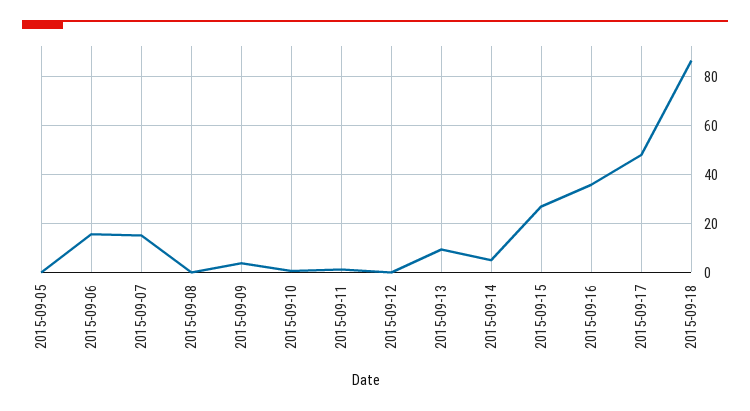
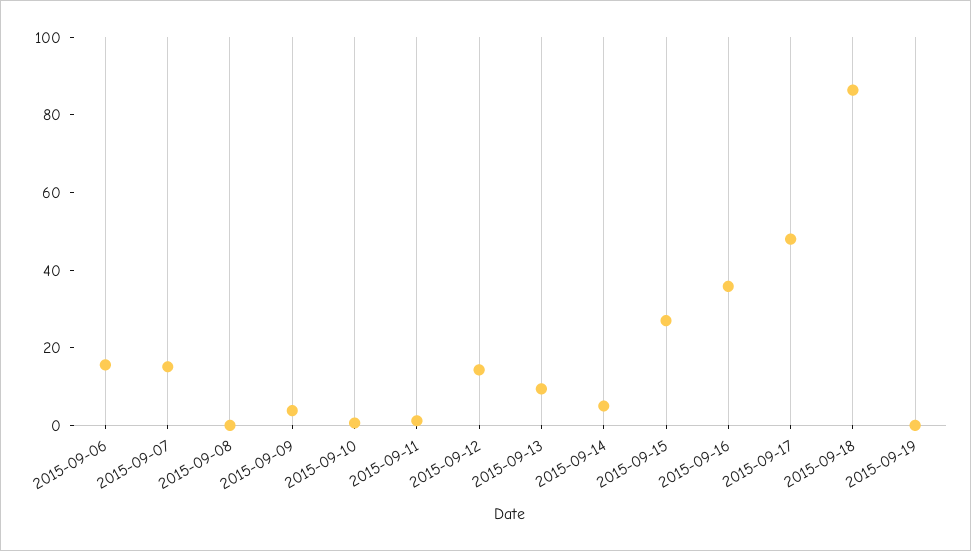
2015-09-05: 0 -> none
2015-09-12: 0 -> 15
2015-09-19: none -> 0

